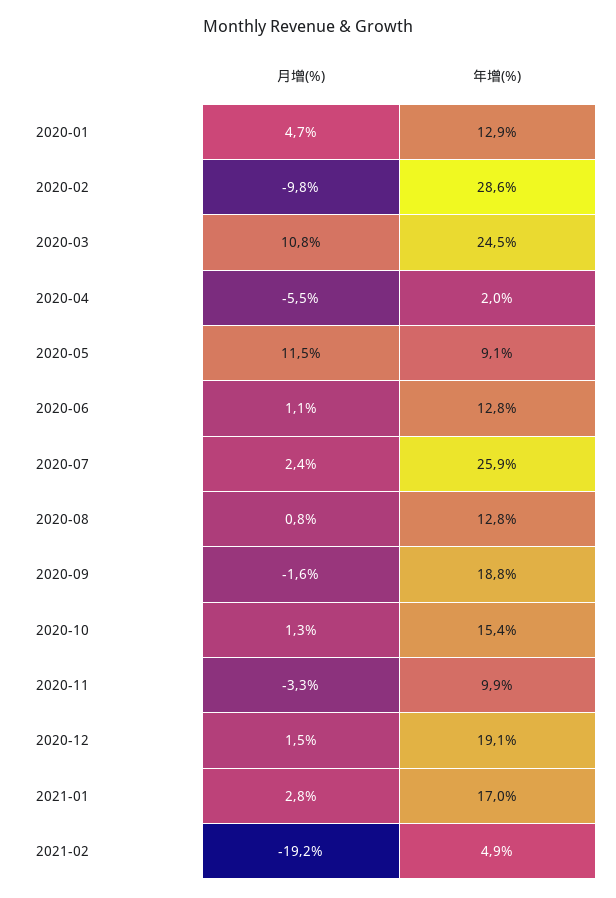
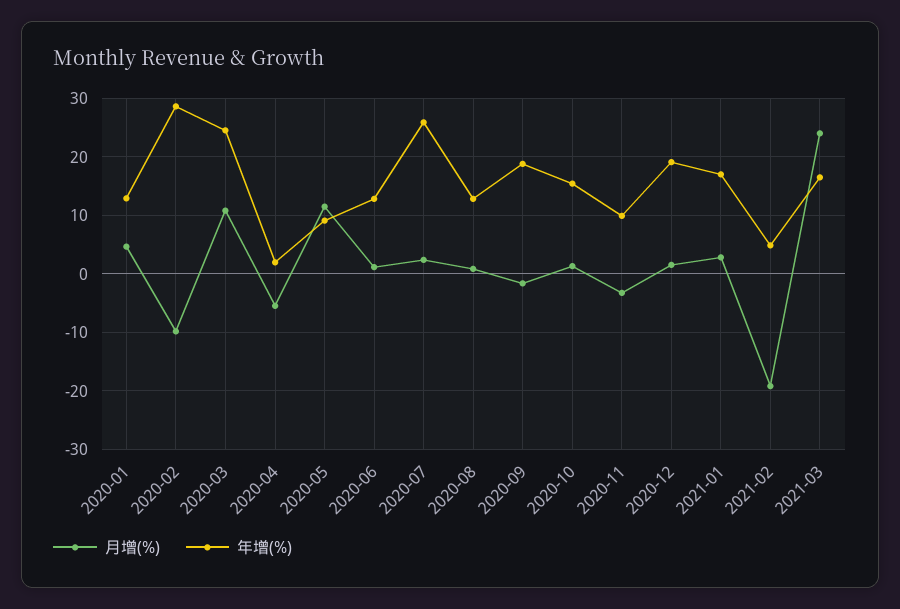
月增(%), 2021-03: none -> 24
年增(%), 2021-03: none -> 16

